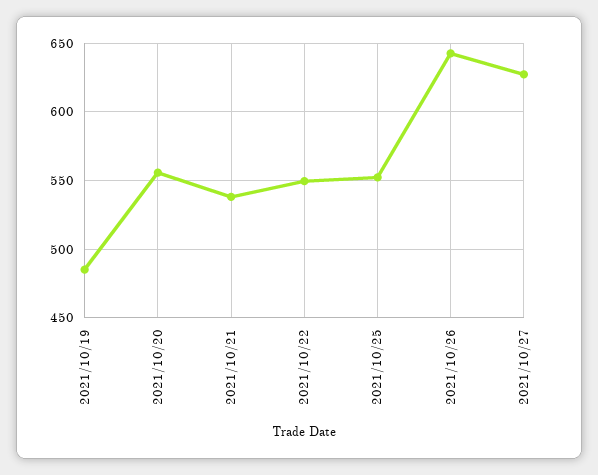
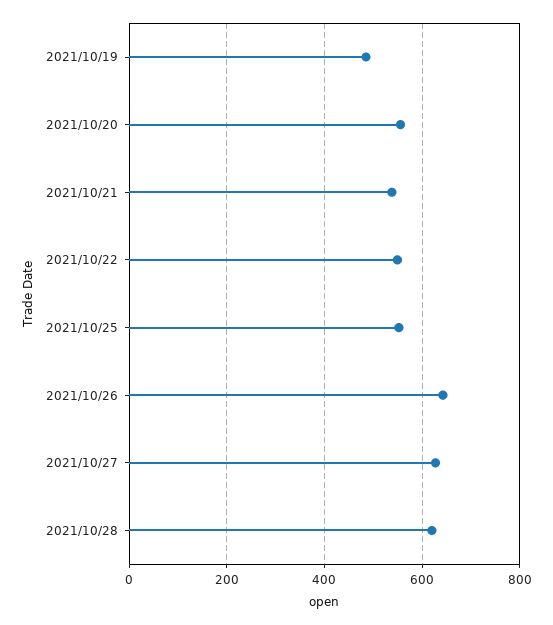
2021/10/28: none -> 620

